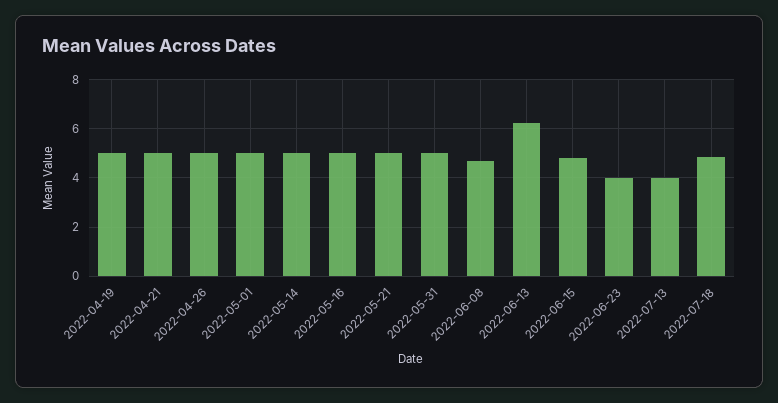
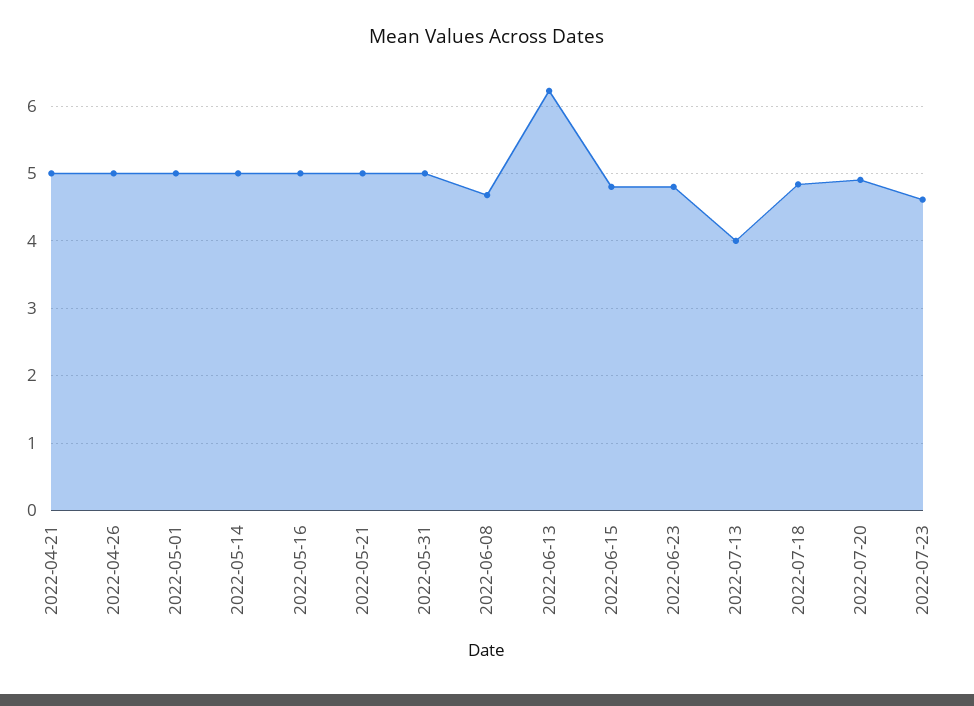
2022-04-19: 5 -> none
2022-06-23: 4 -> 4.8
2022-07-20: none -> 4.9
2022-07-23: none -> 4.6

